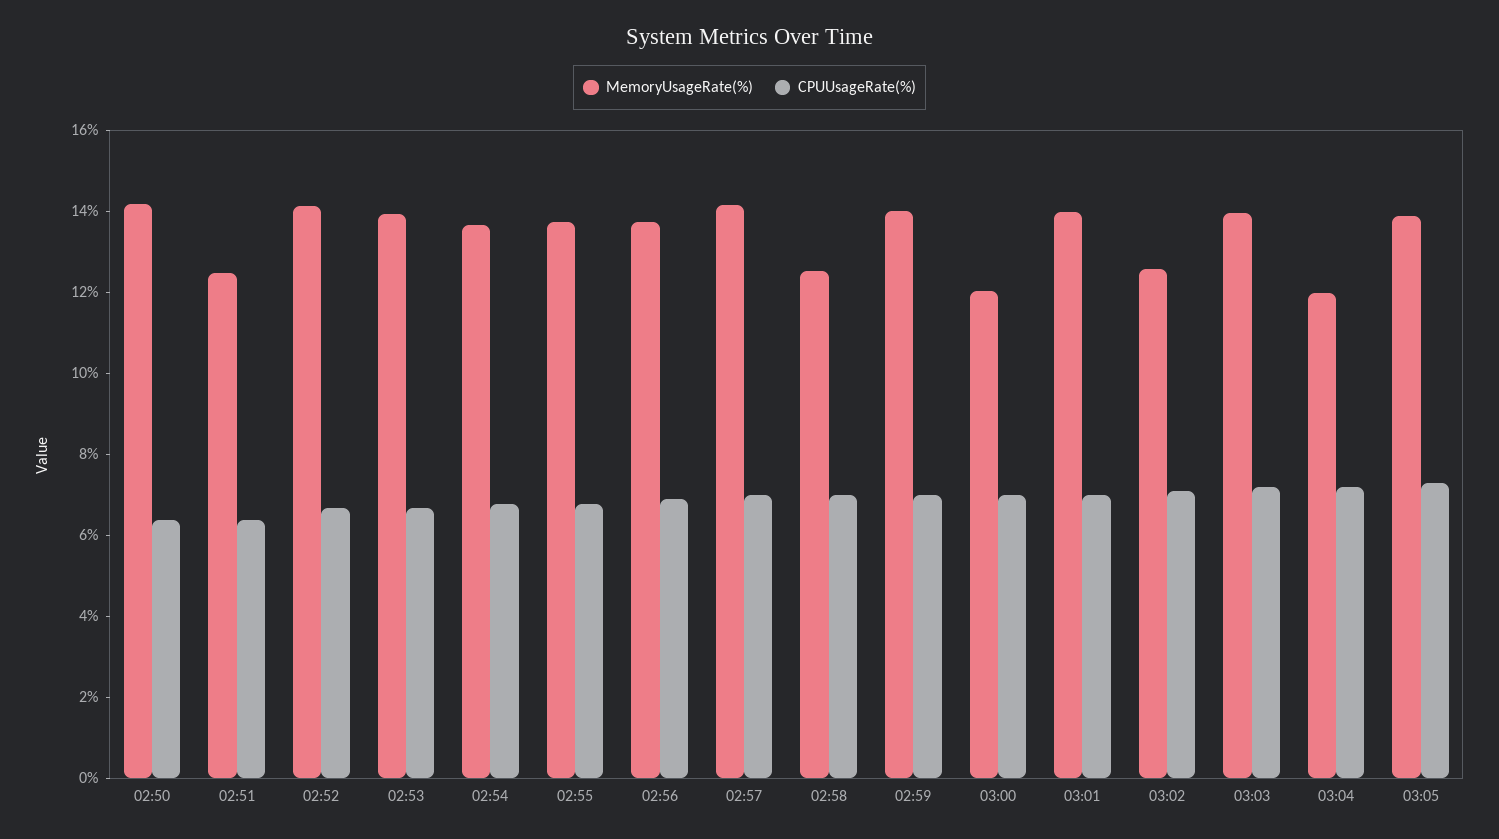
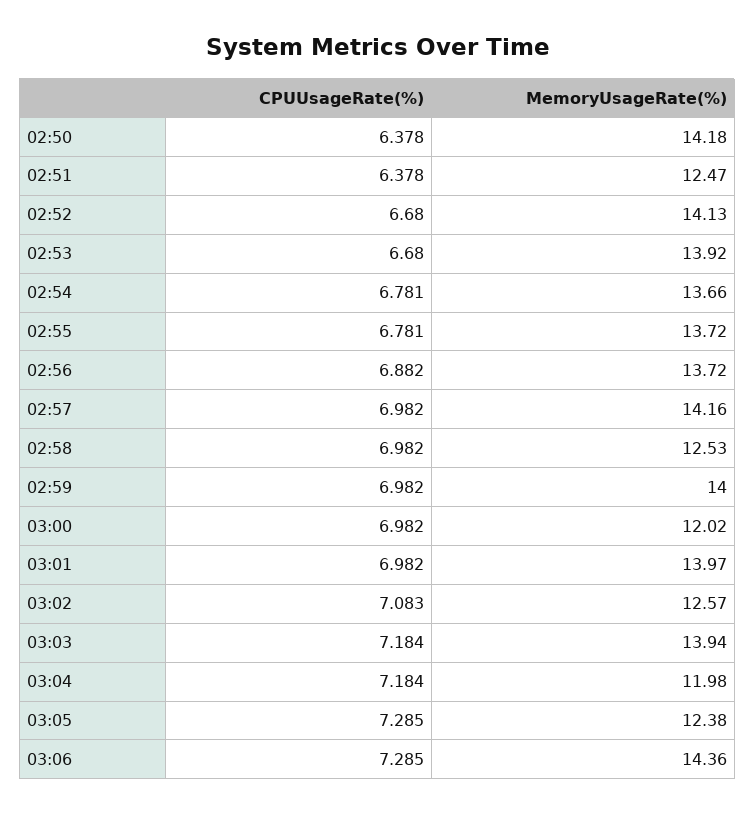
MemoryUsageRate(%), 03:05: 14 -> 12.38
CPUUsageRate(%), 03:06: none -> 7.285
MemoryUsageRate(%), 03:06: none -> 14.36

